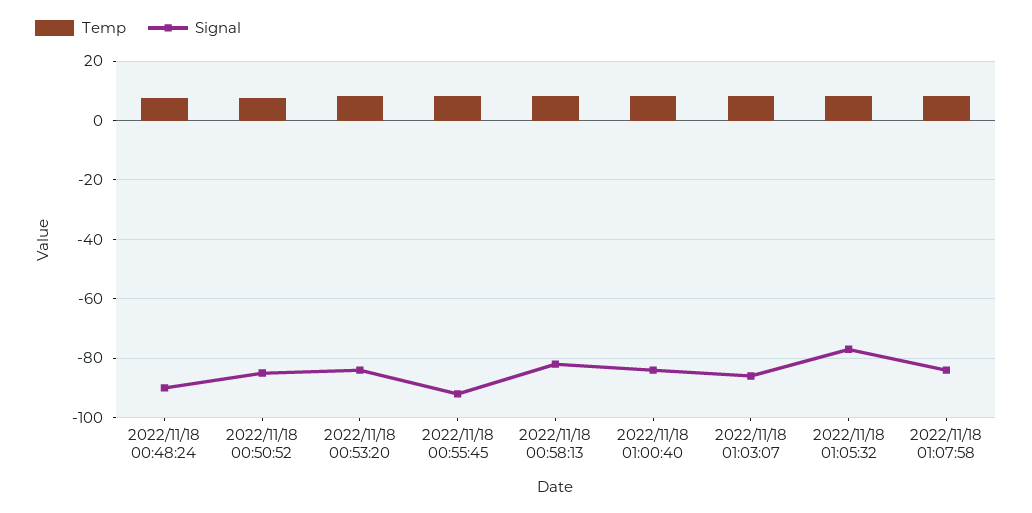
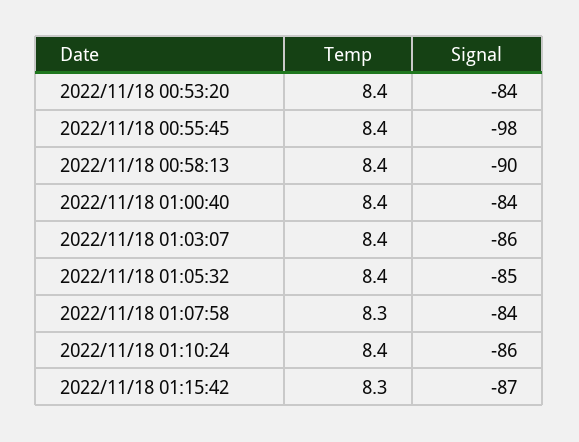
Temp, 2022/11/18 00:48:24: 7.5 -> none
Signal, 2022/11/18 00:48:24: -90 -> none
Temp, 2022/11/18 00:50:52: 7.5 -> none
Signal, 2022/11/18 00:50:52: -85 -> none
Signal, 2022/11/18 00:55:45: -92.5 -> -98
Signal, 2022/11/18 00:58:13: -82.5 -> -90
Signal, 2022/11/18 01:05:32: -77.5 -> -85
Temp, 2022/11/18 01:10:24: none -> 8.4
Signal, 2022/11/18 01:10:24: none -> -86
Temp, 2022/11/18 01:15:42: none -> 8.3
Signal, 2022/11/18 01:15:42: none -> -87

